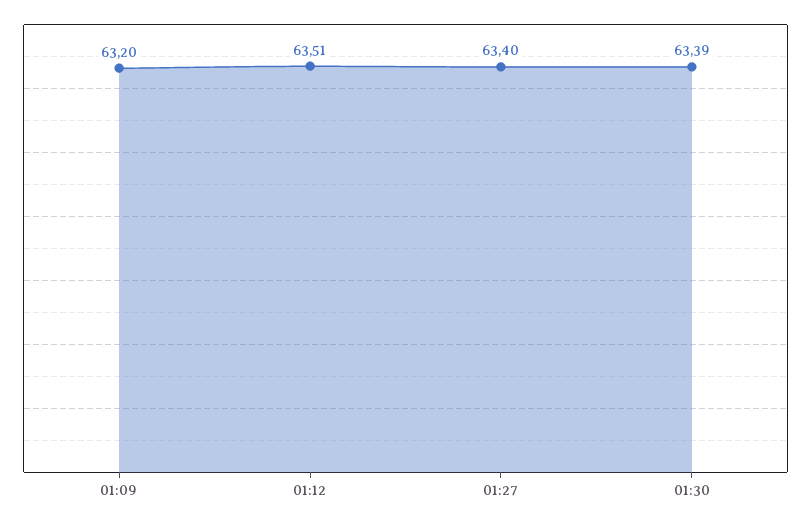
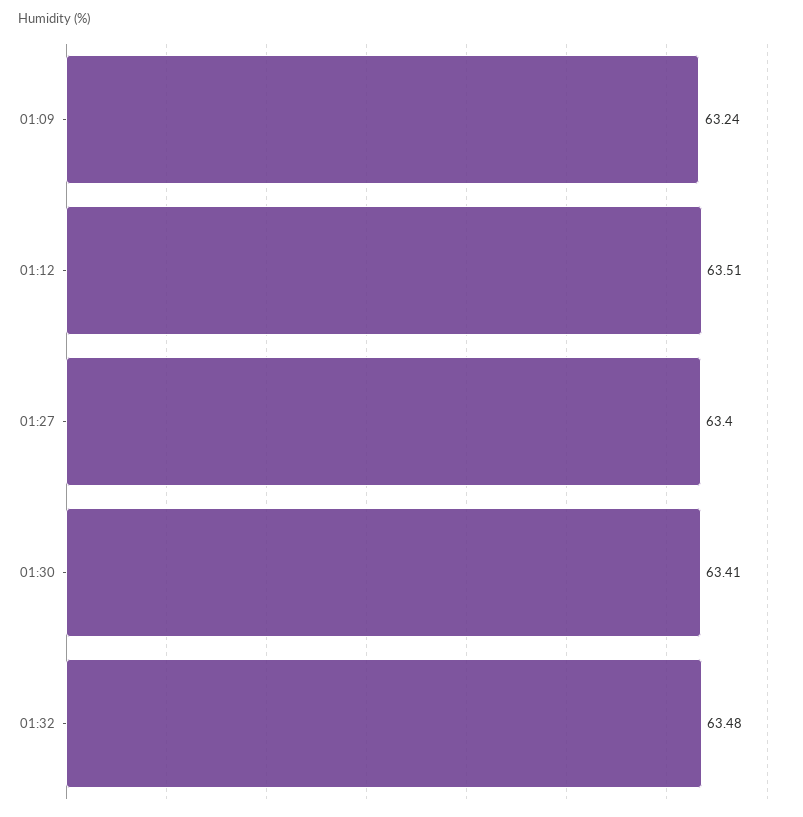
01:09: 63.2 -> 63.24
01:30: 63.39 -> 63.41
01:32: none -> 63.48

